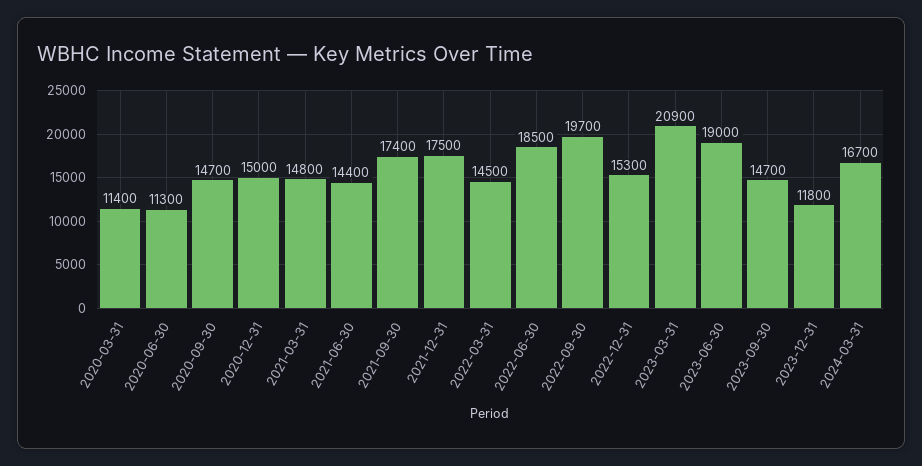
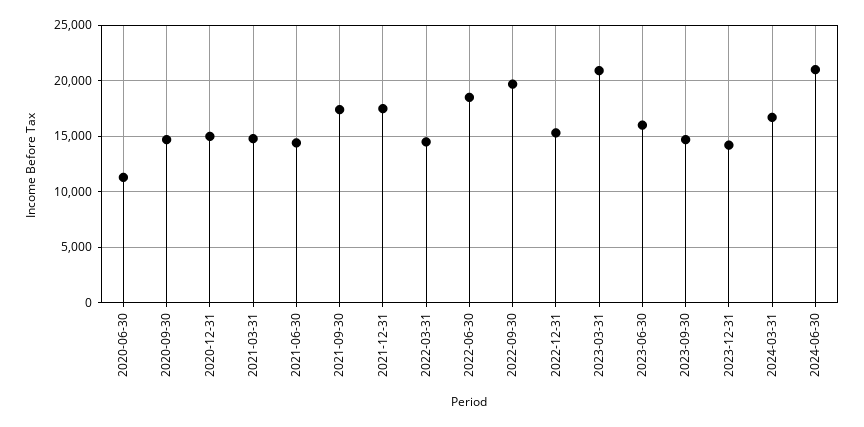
2020-03-31: 11400 -> none
2023-06-30: 19000 -> 16000
2023-12-31: 11800 -> 14000
2024-06-30: none -> 21000

